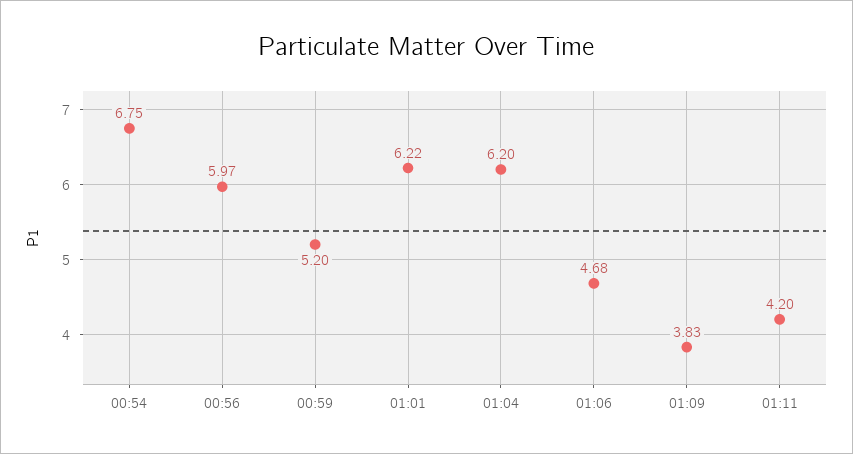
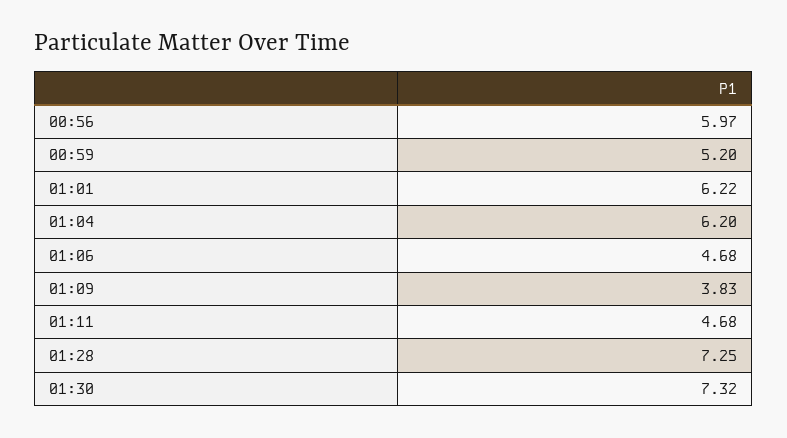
00:54: 6.75 -> none
01:11: 4.2 -> 4.68
01:28: none -> 7.25
01:30: none -> 7.32

